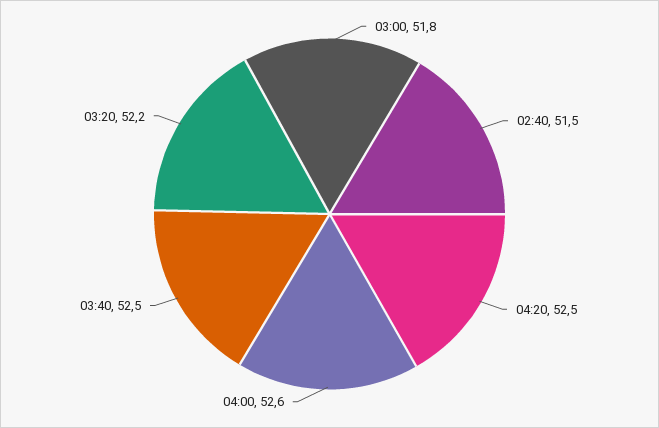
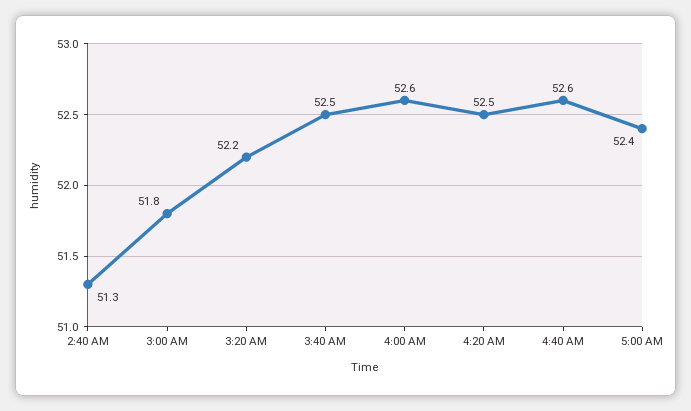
02:40: 51.5 -> 51.3
4:40 AM: none -> 52.6
5:00 AM: none -> 52.4

